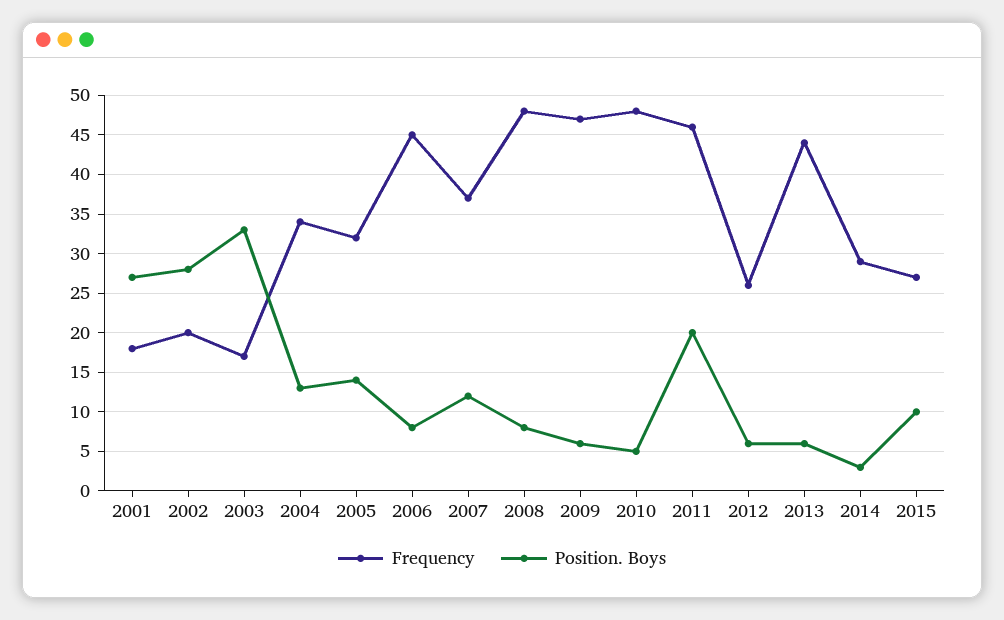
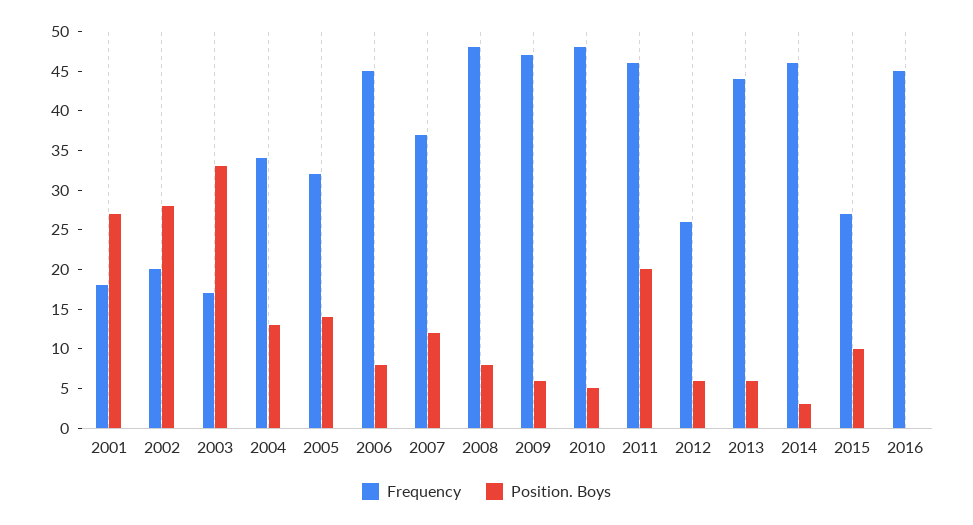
Frequency, 2014: 29 -> 45
Frequency, 2016: none -> 45
Position. Boys, 2016: none -> 0

